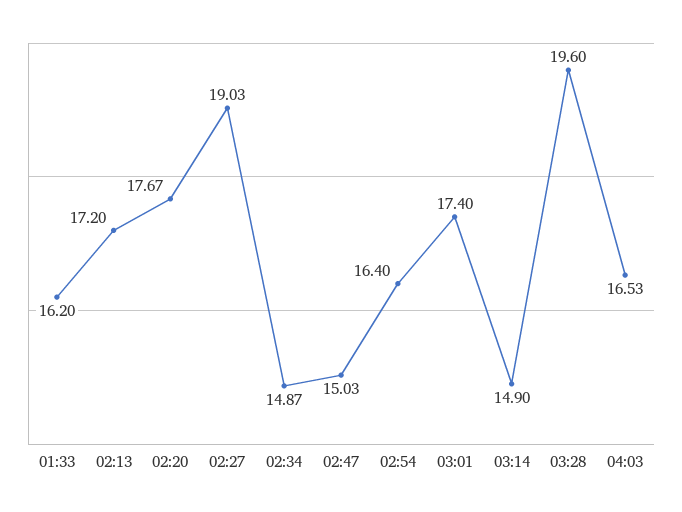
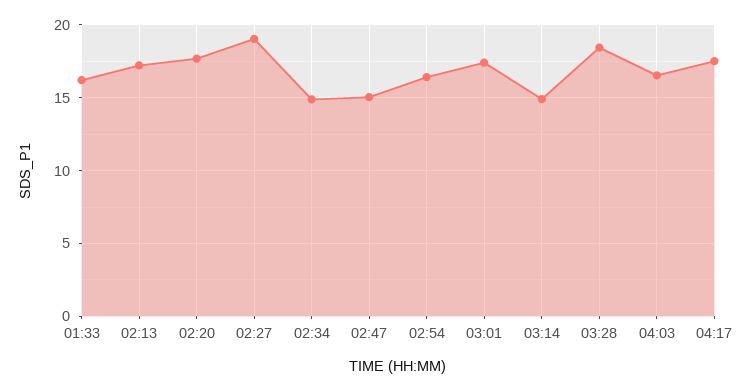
03:28: 19.6 -> 18.5
04:17: none -> 17.5

